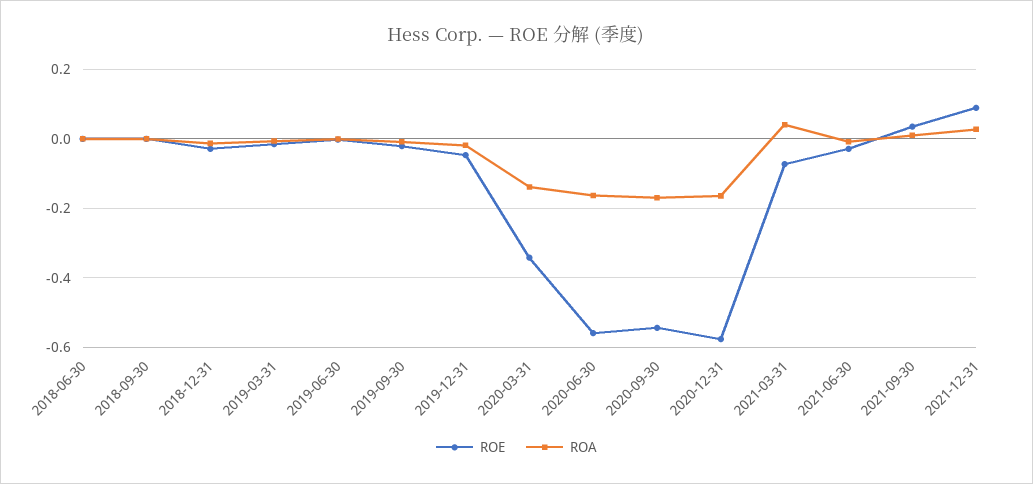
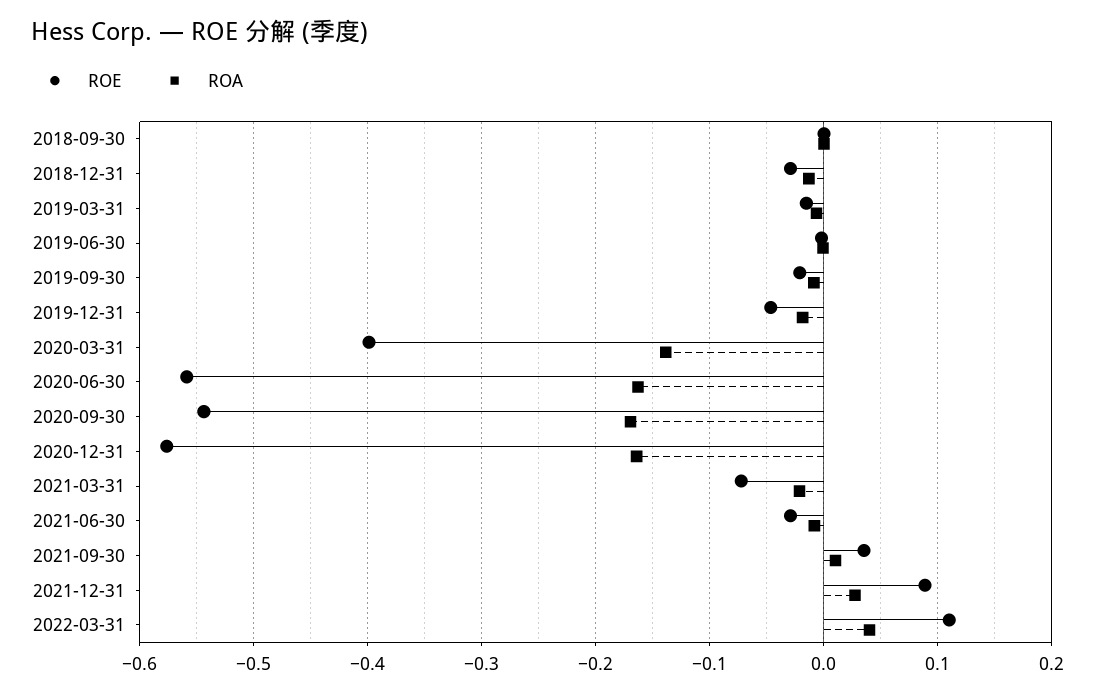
ROE, 2018-06-30: 0 -> none
ROA, 2018-06-30: 0 -> none
ROE, 2020-03-31: -0.34 -> -0.4
ROA, 2021-03-31: 0.04 -> -0.02
ROE, 2022-03-31: none -> 0.11
ROA, 2022-03-31: none -> 0.04

